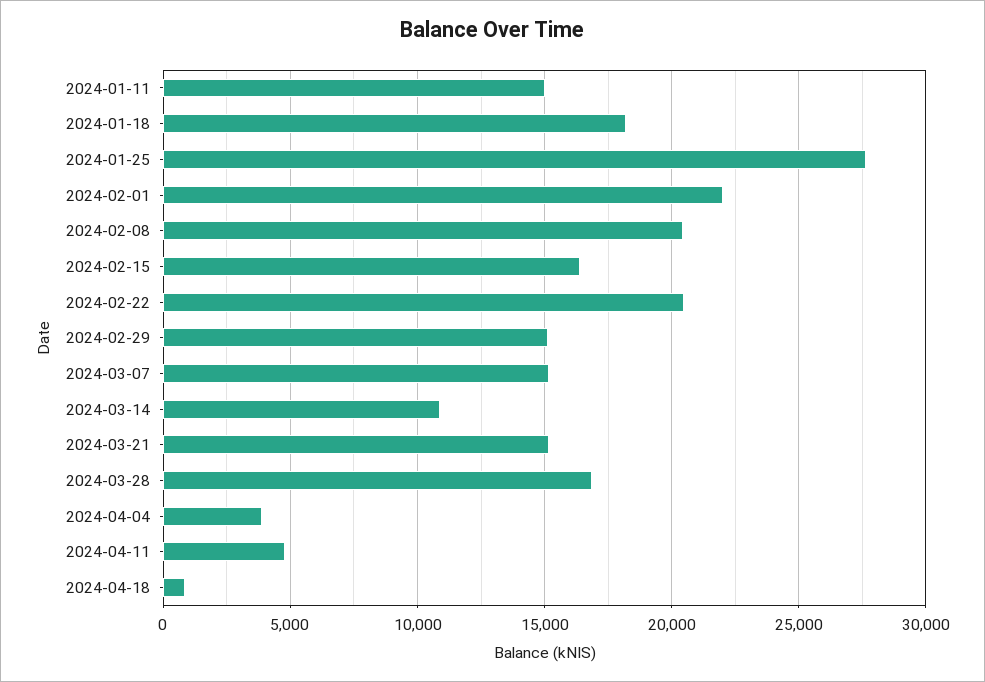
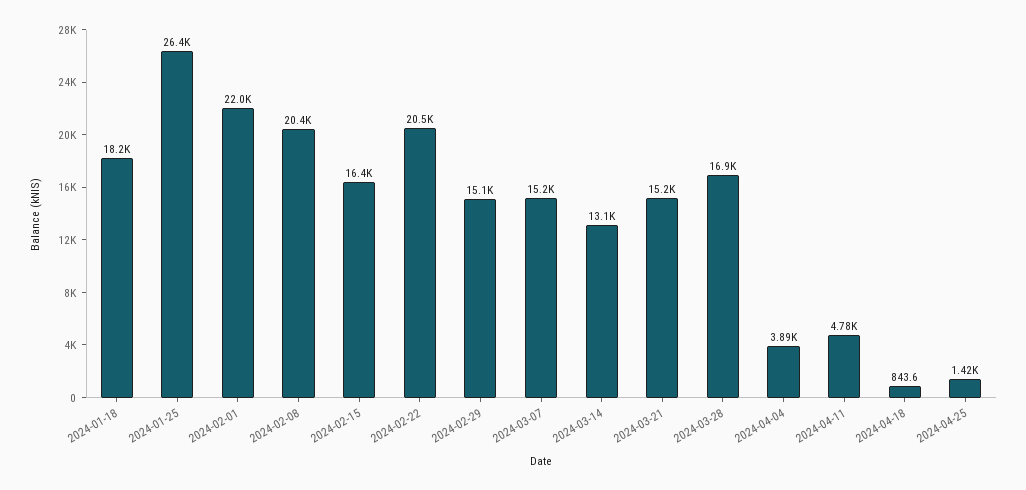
2024-01-11: 15000 -> none
2024-01-25: 27500 -> 26400
2024-03-14: 11000 -> 13100
2024-04-25: none -> 1420

